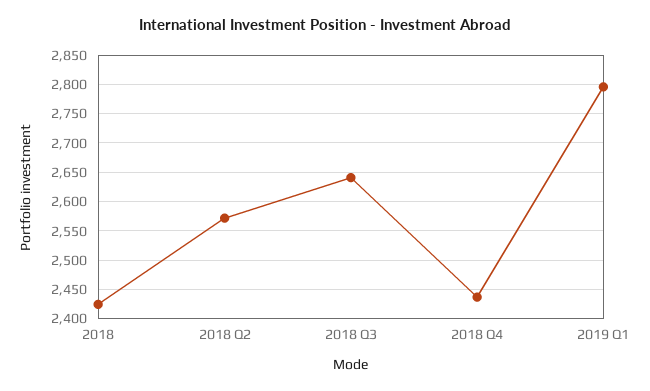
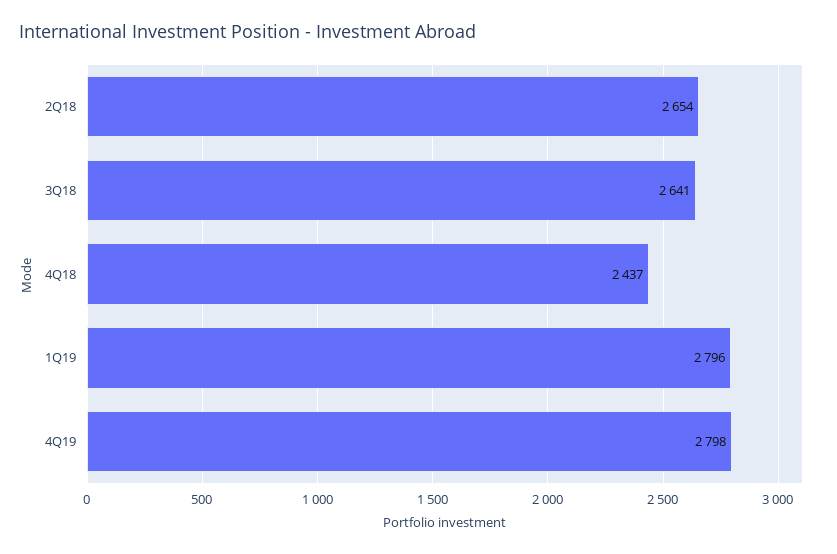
2018: 2425 -> none
2018 Q2: 2575 -> 2654
4Q19: none -> 2798

